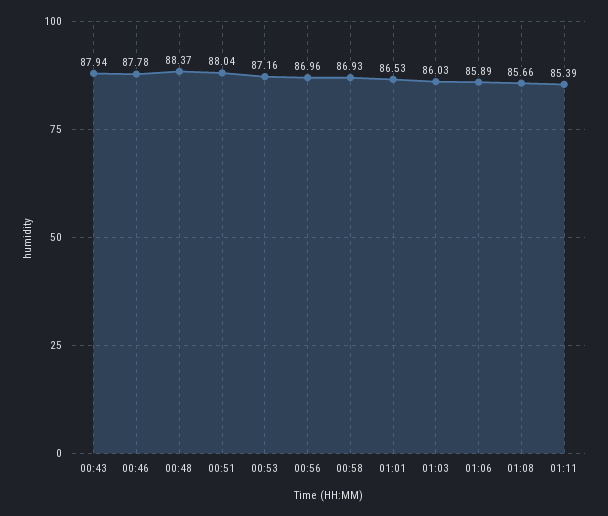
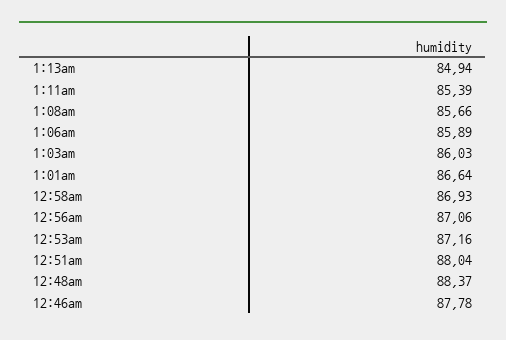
00:43: 87.94 -> none
00:56: 86.96 -> 87.06
01:01: 86.53 -> 86.64
1:13am: none -> 84.94

